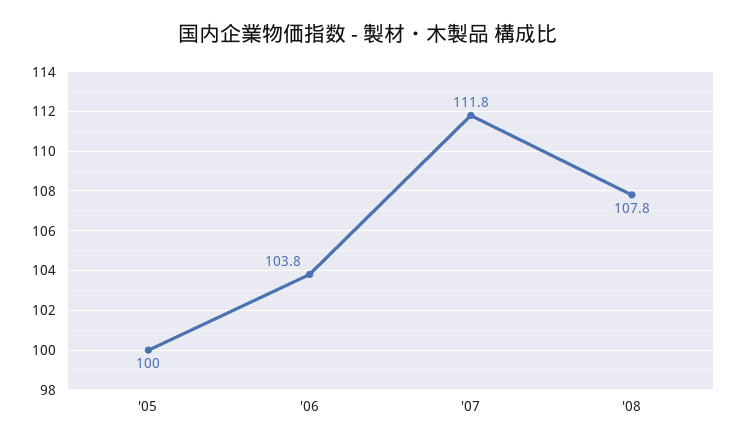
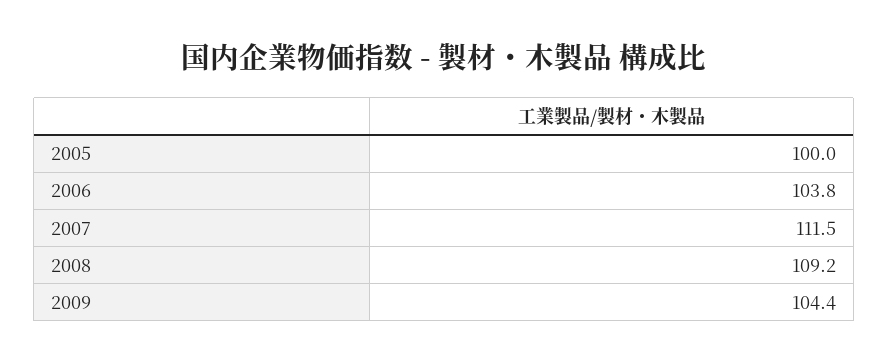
'07: 111.8 -> 111.5
'08: 107.8 -> 109.2
2009: none -> 104.4

